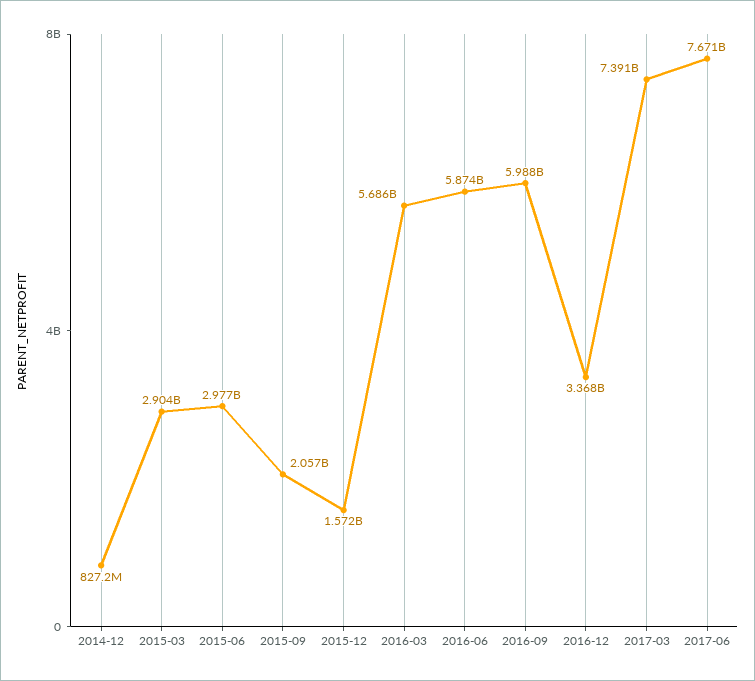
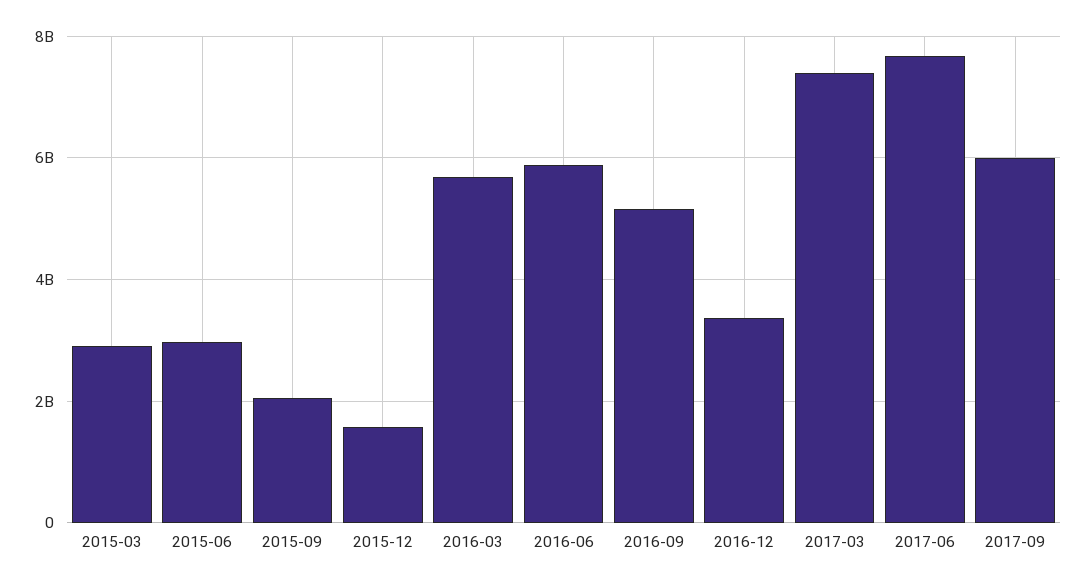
2014-12: 827200000 -> none
2016-09: 5988000000 -> 5200000000
2017-09: none -> 6000000000

